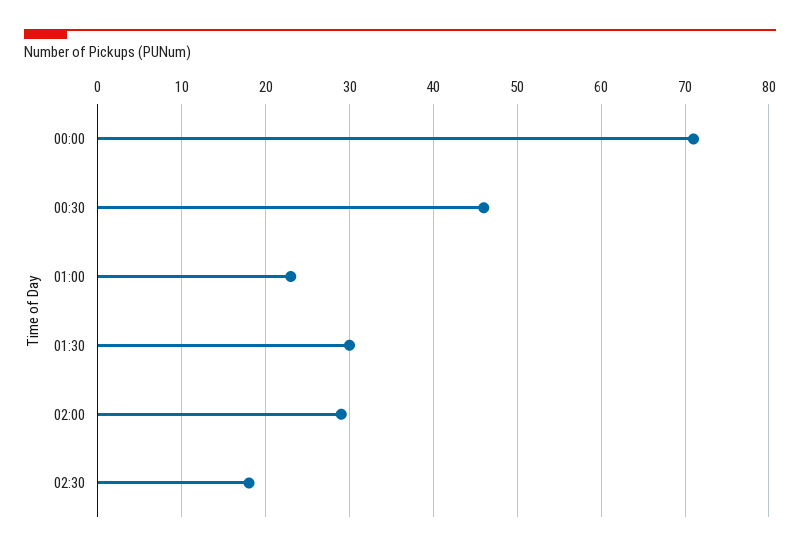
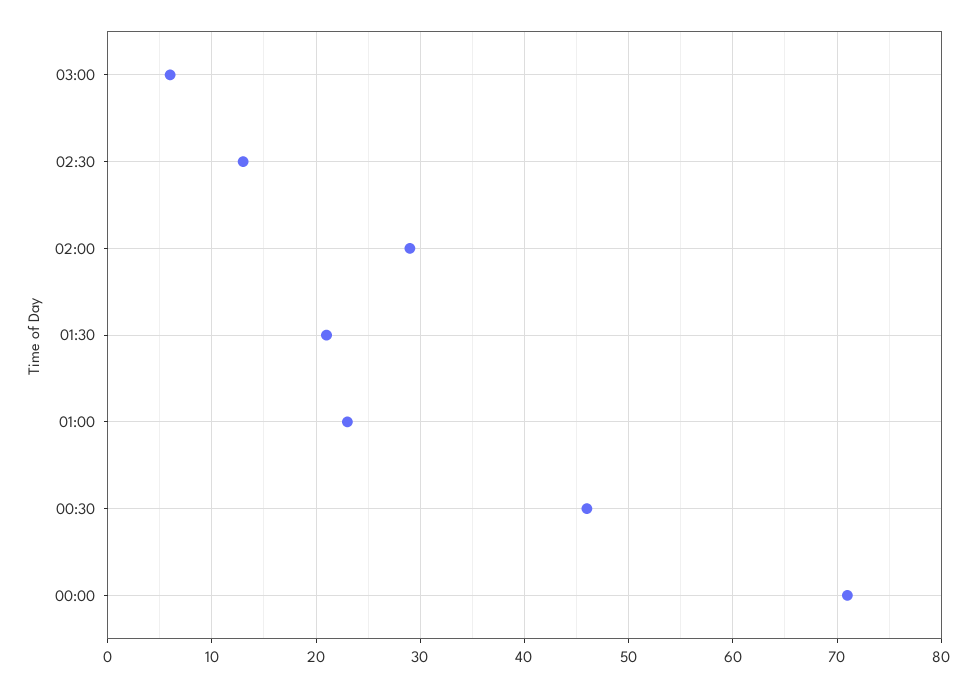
01:30: 30 -> 21
02:30: 18 -> 13
03:00: none -> 6

